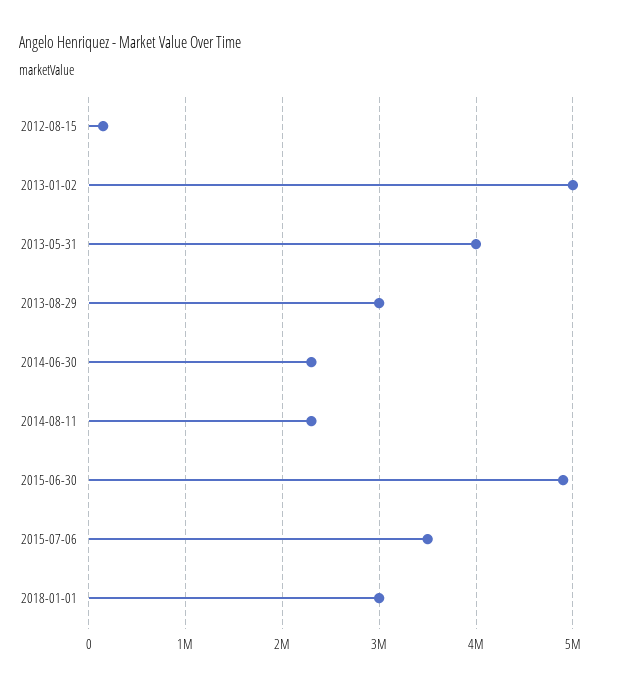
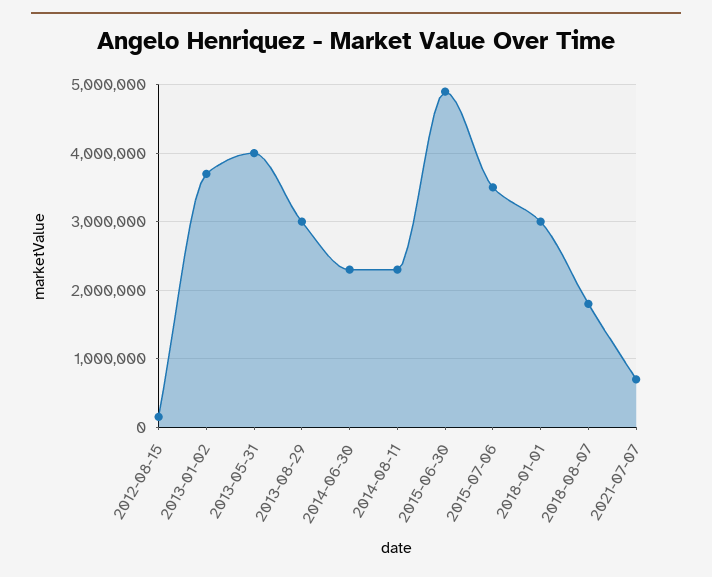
2013-01-02: 5000000 -> 3700000
2018-08-07: none -> 1800000
2021-07-07: none -> 700000

